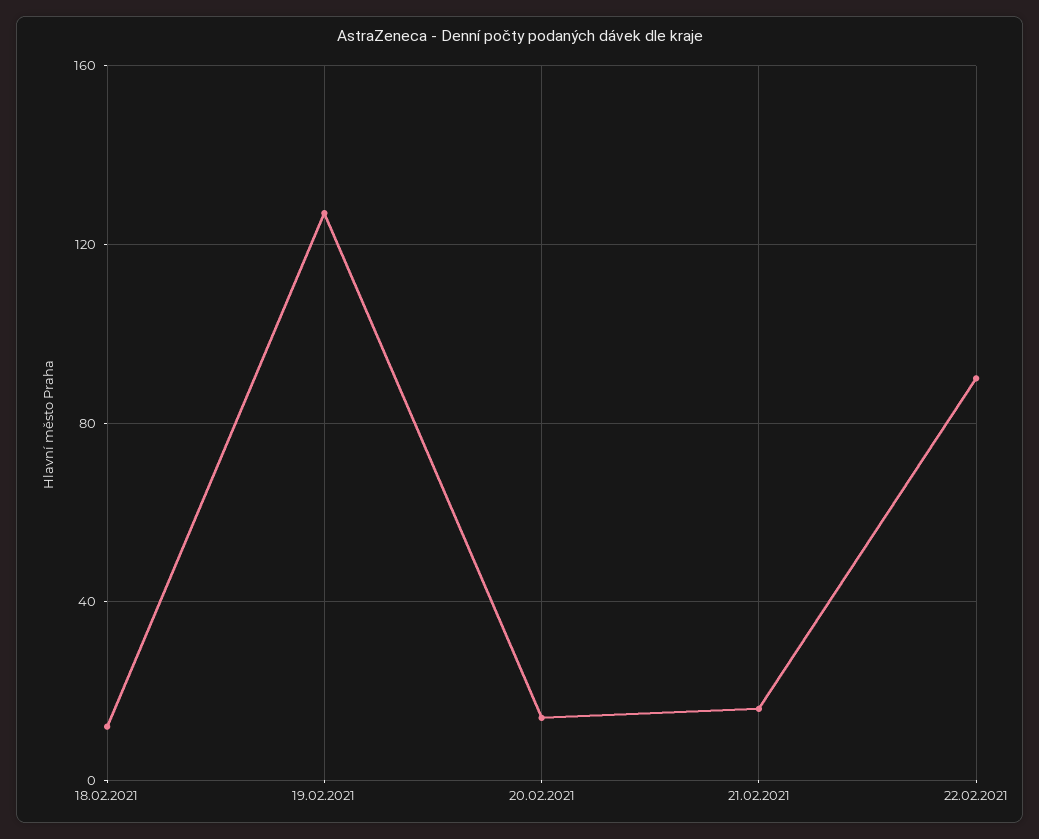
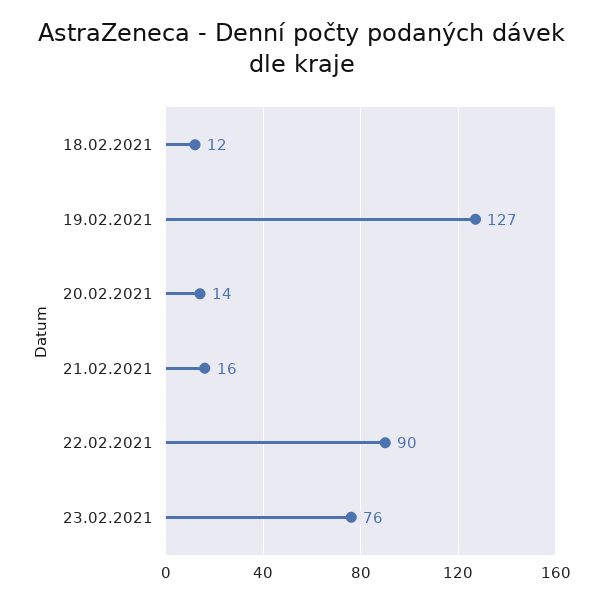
23.02.2021: none -> 76

